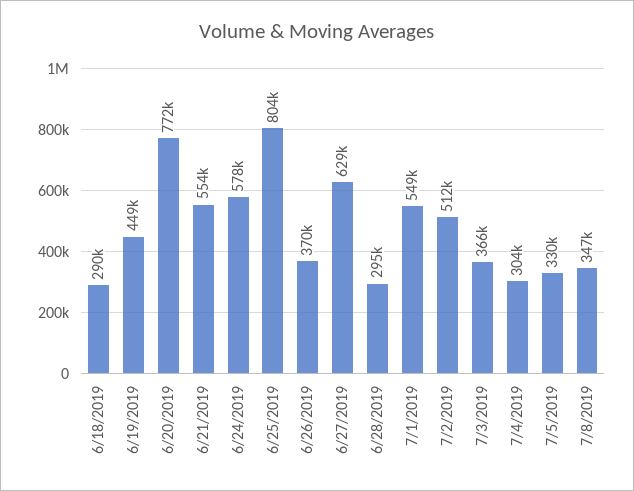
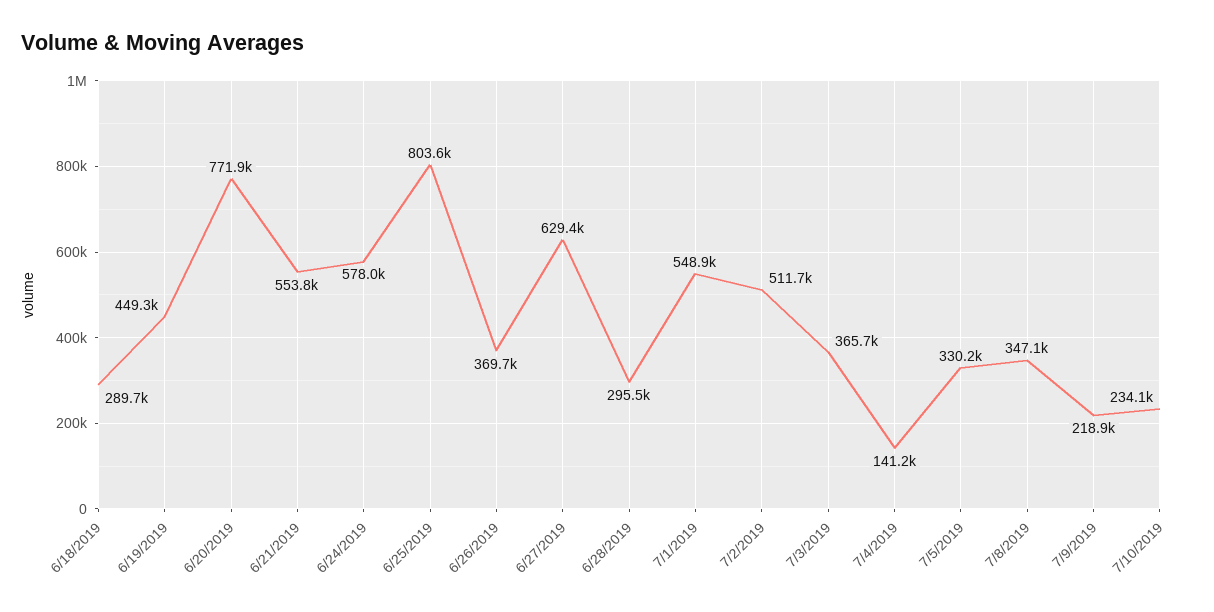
7/4/2019: 304000 -> 141200
7/9/2019: none -> 218900
7/10/2019: none -> 234100

